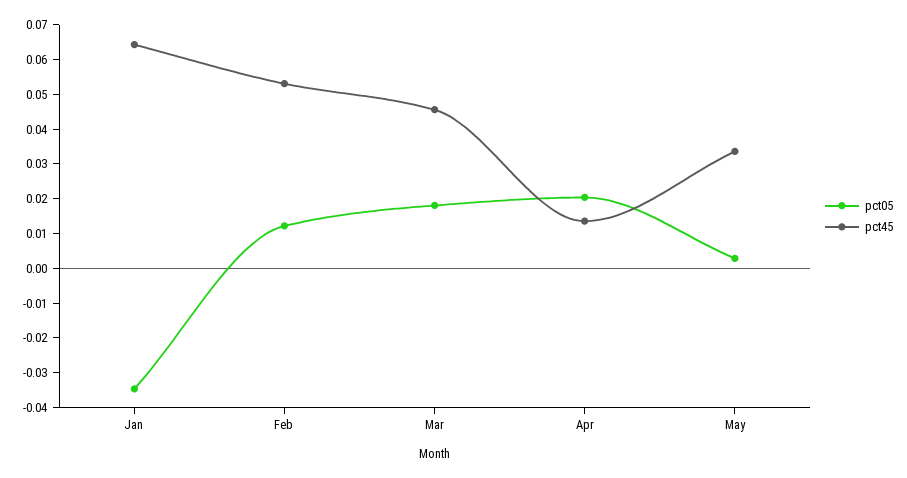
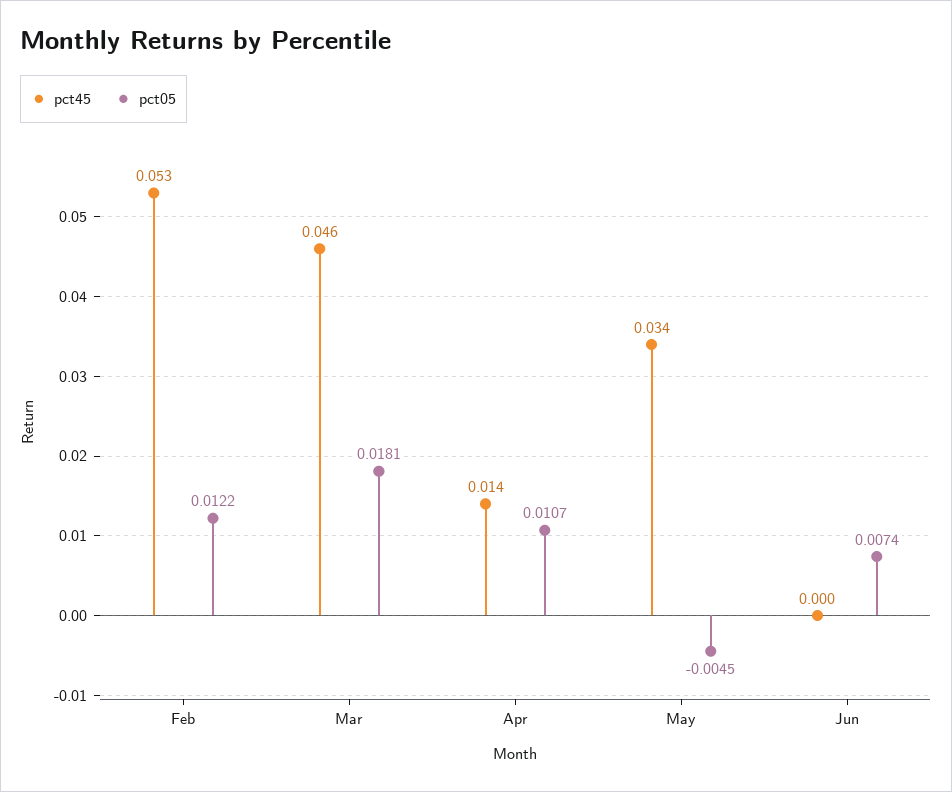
pct05, Jan: -0.035 -> none
pct45, Jan: 0.065 -> none
pct05, Apr: 0.02 -> 0.0107
pct05, May: 0.0025 -> -0.0045
pct45, Jun: none -> 0
pct05, Jun: none -> 0.0074

